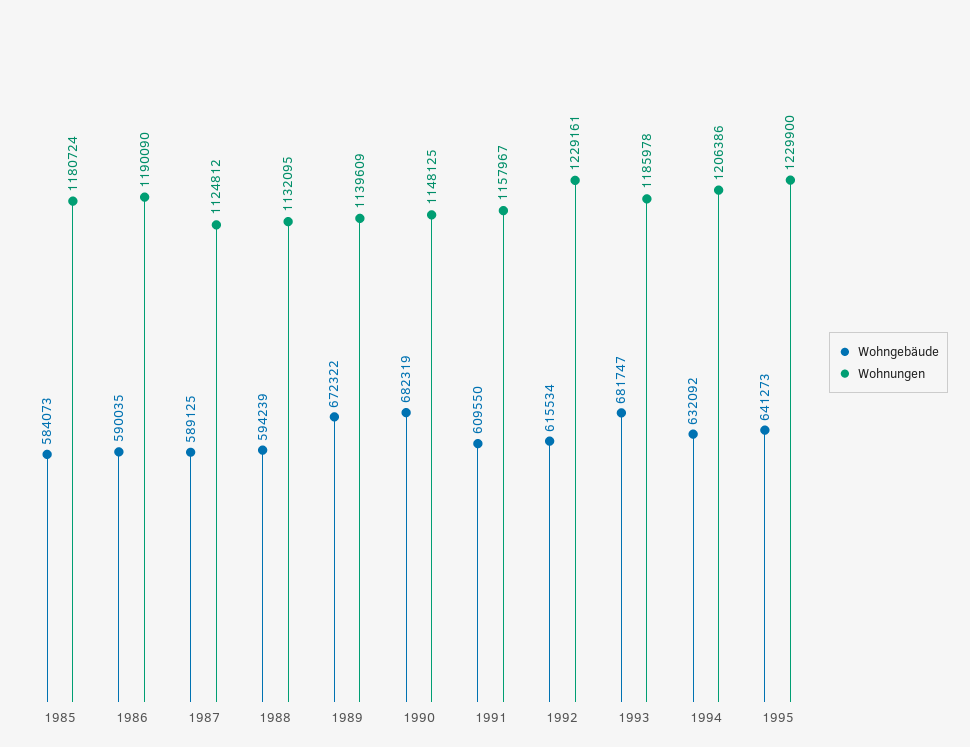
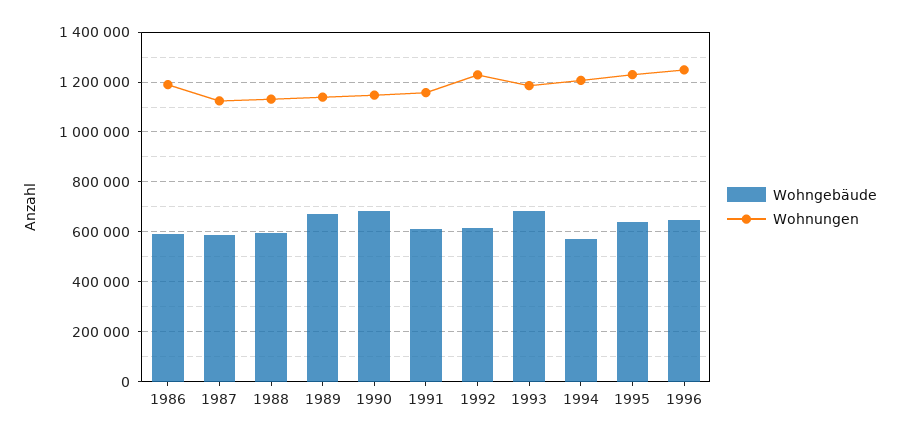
Wohngebäude, 1985: 584073 -> none
Wohnungen, 1985: 1180724 -> none
Wohngebäude, 1994: 632092 -> 575000
Wohngebäude, 1996: none -> 650000
Wohnungen, 1996: none -> 1250000

